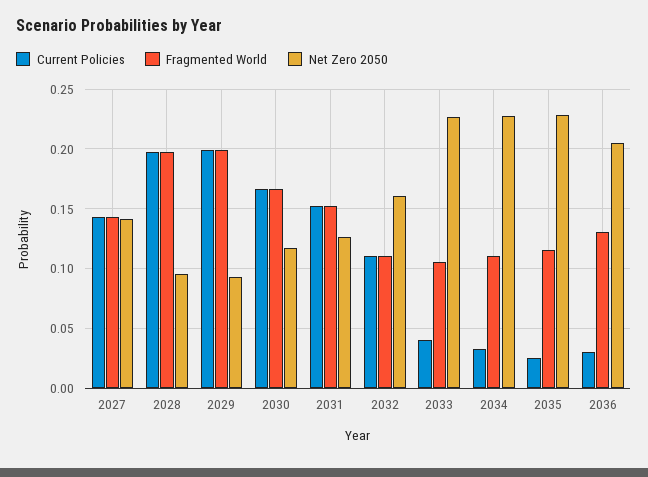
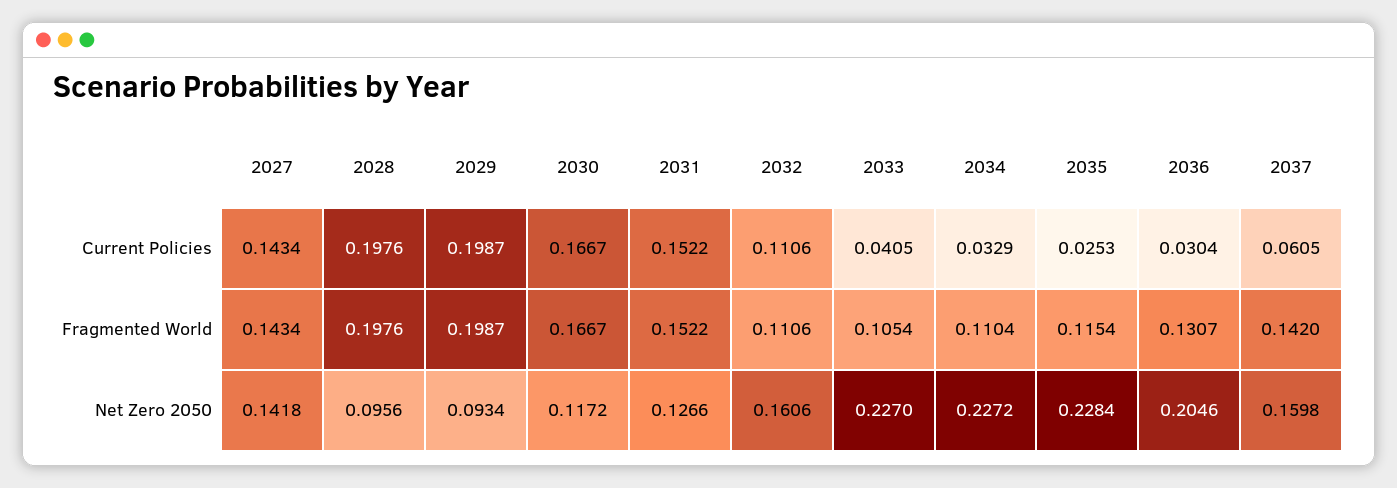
Current Policies, 2037: none -> 0.0605
Fragmented World, 2037: none -> 0.142
Net Zero 2050, 2037: none -> 0.1598

